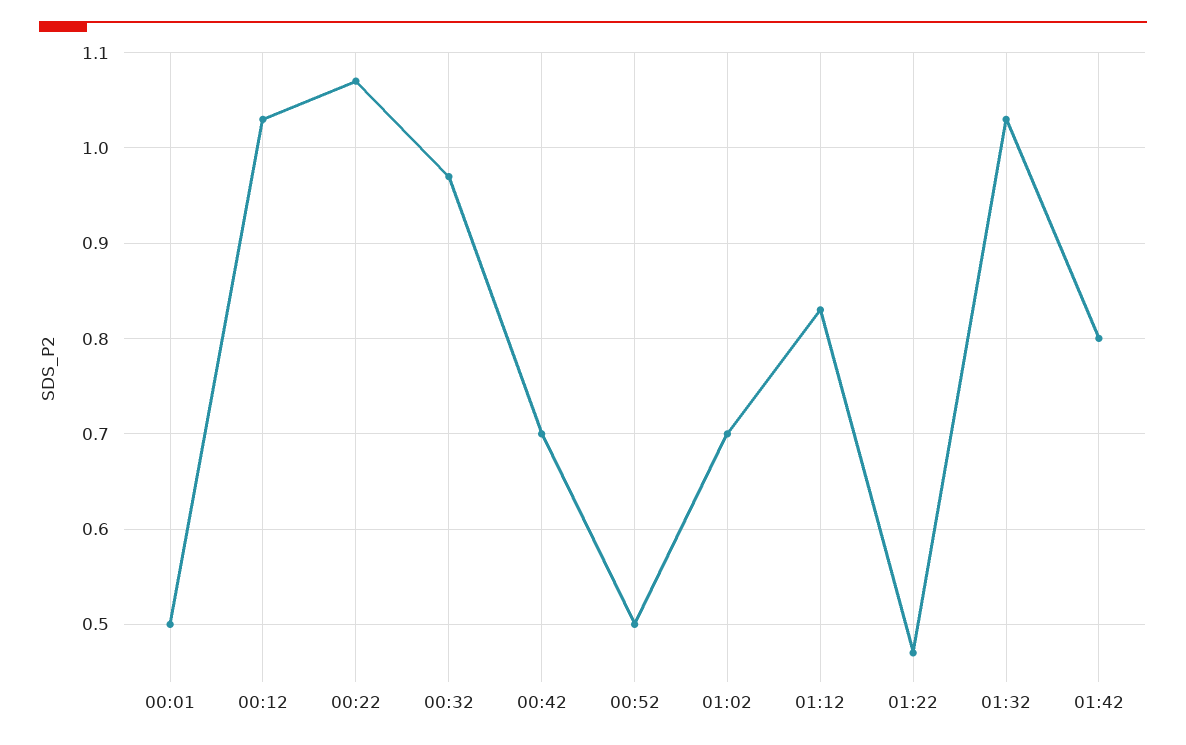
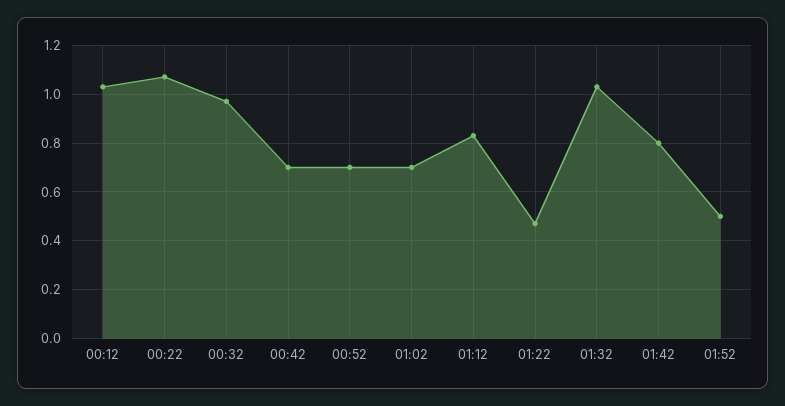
00:01: 0.5 -> none
00:52: 0.5 -> 0.7
01:52: none -> 0.5

